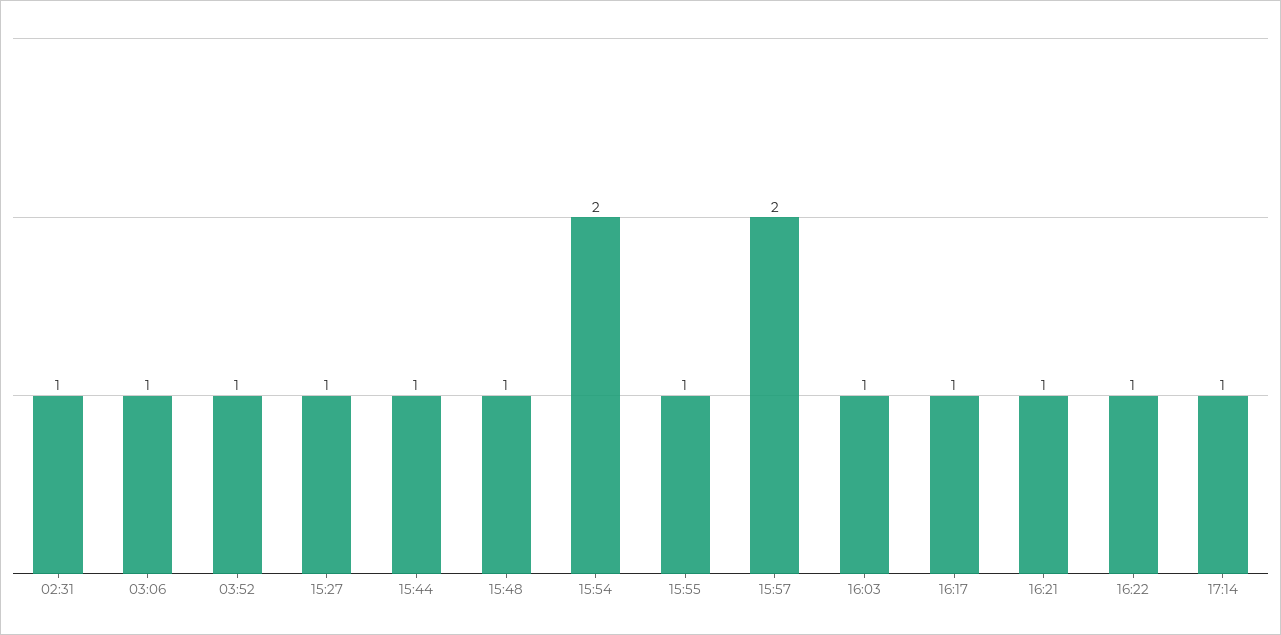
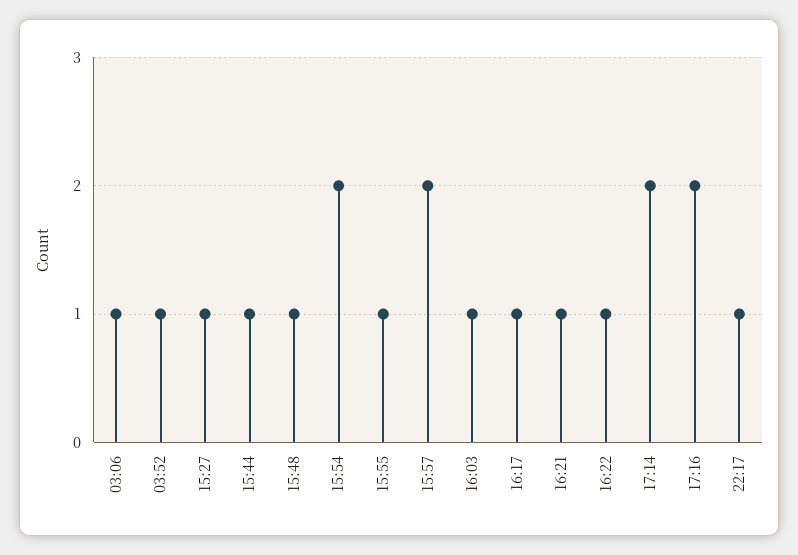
02:31: 1 -> none
17:14: 1 -> 2
17:16: none -> 2
22:17: none -> 1

